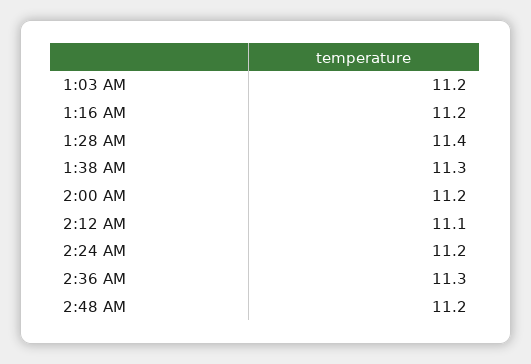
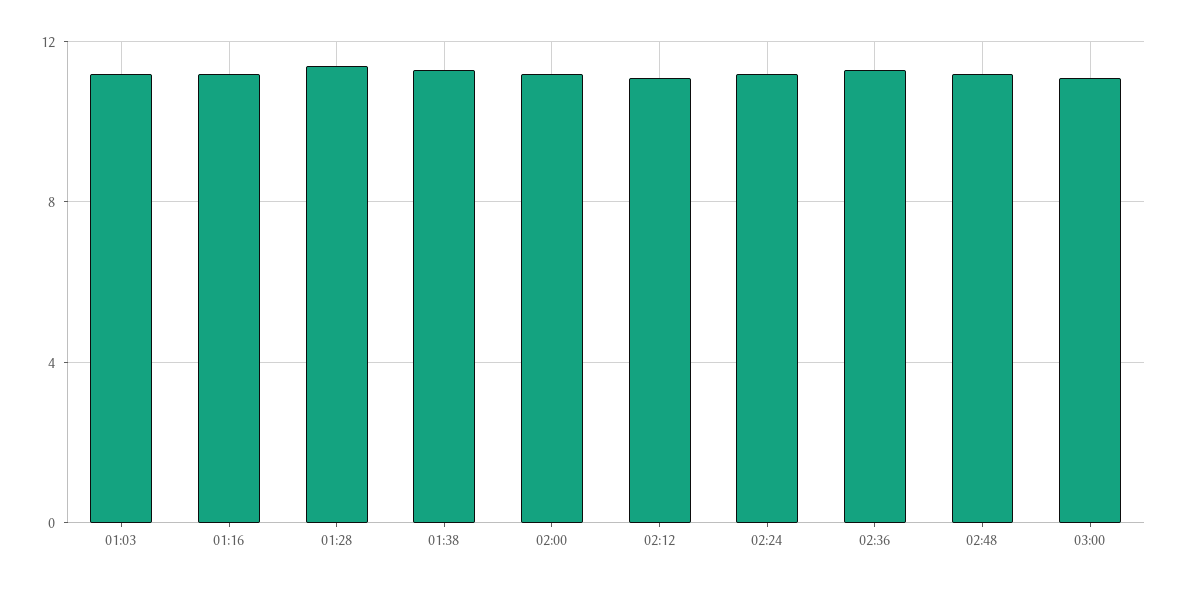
03:00: none -> 11

